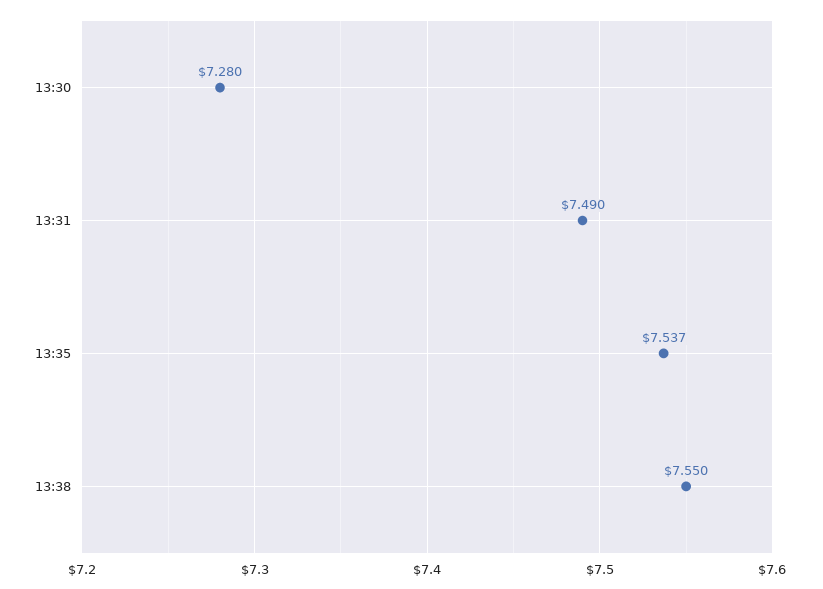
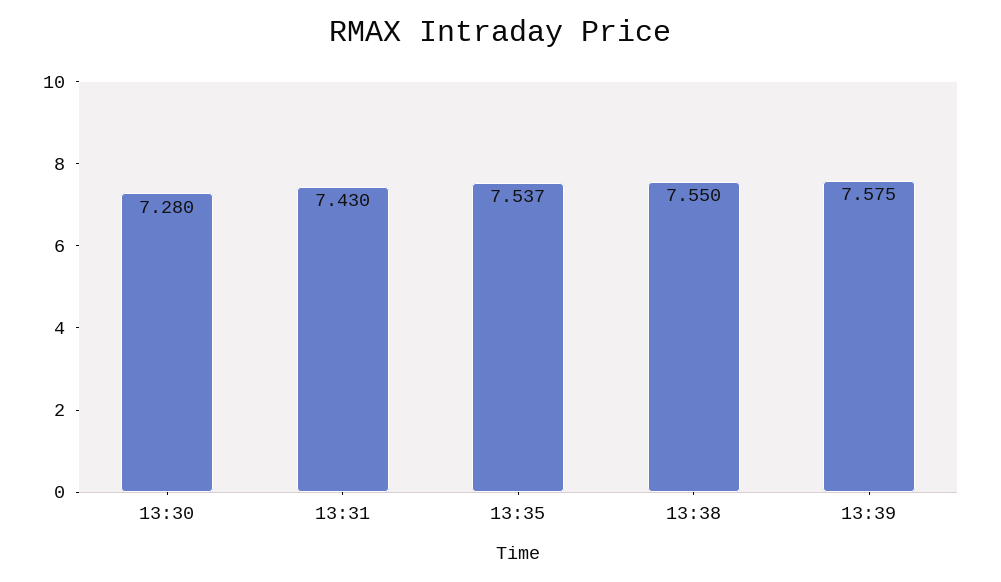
13:31: 7.49 -> 7.43
13:39: none -> 7.575

